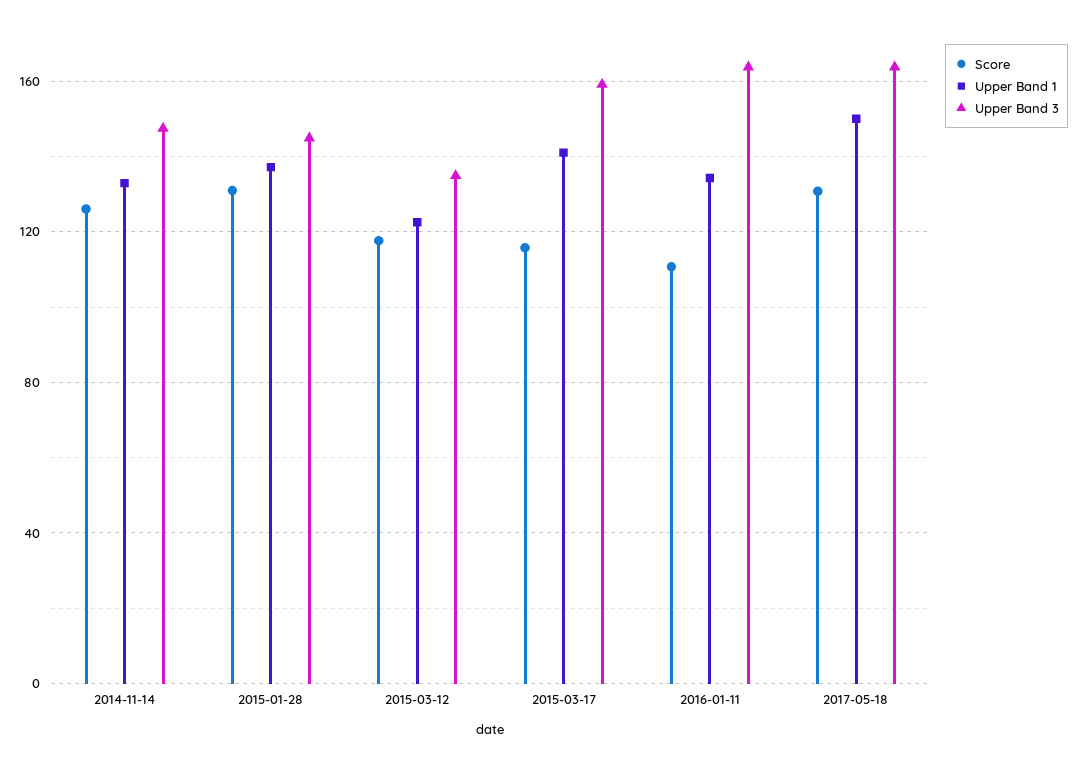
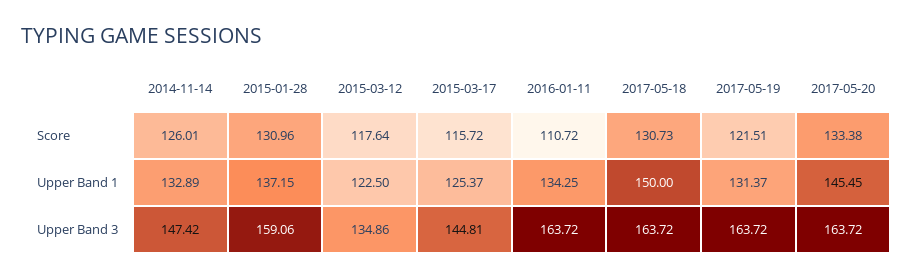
Upper Band 3, 2015-01-28: 145 -> 159.06
Upper Band 1, 2015-03-17: 140 -> 125.37
Upper Band 3, 2015-03-17: 160 -> 144.81
Score, 2017-05-19: none -> 121.51
Score, 2017-05-20: none -> 133.38
Upper Band 1, 2017-05-19: none -> 131.37
Upper Band 1, 2017-05-20: none -> 145.45
Upper Band 3, 2017-05-19: none -> 163.72
Upper Band 3, 2017-05-20: none -> 163.72

